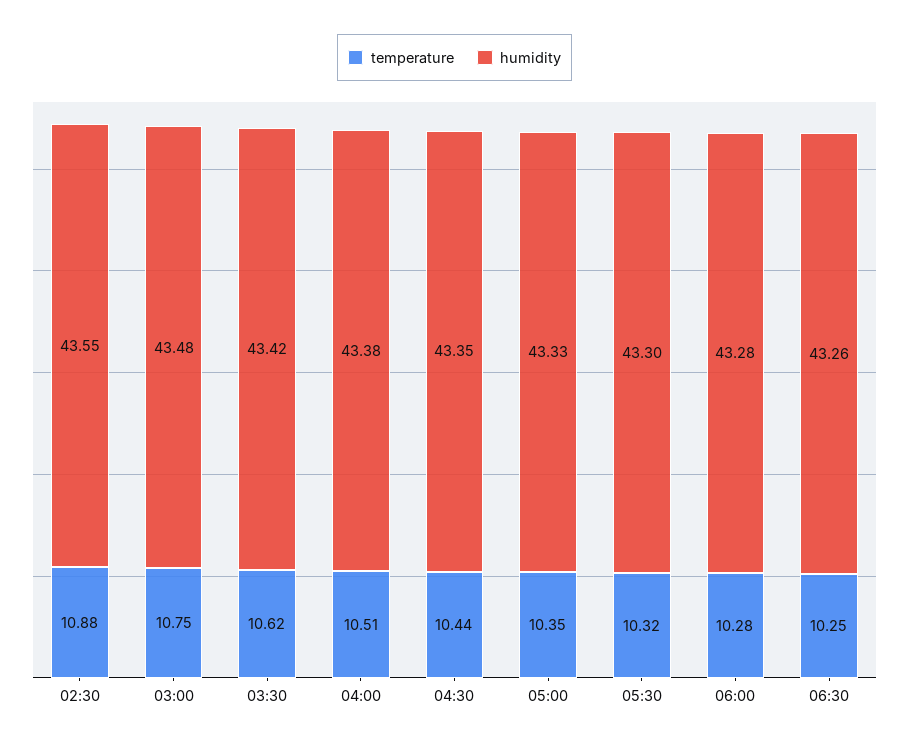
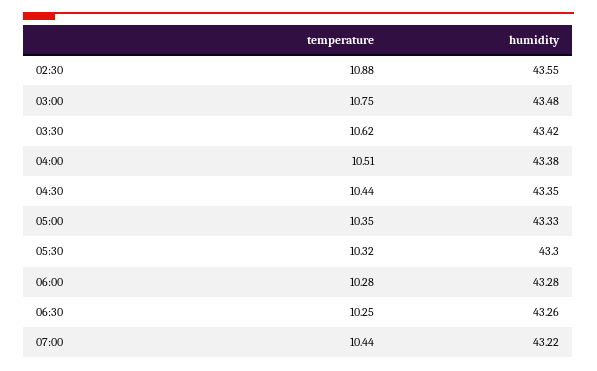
temperature, 07:00: none -> 10.44
humidity, 07:00: none -> 43.22

